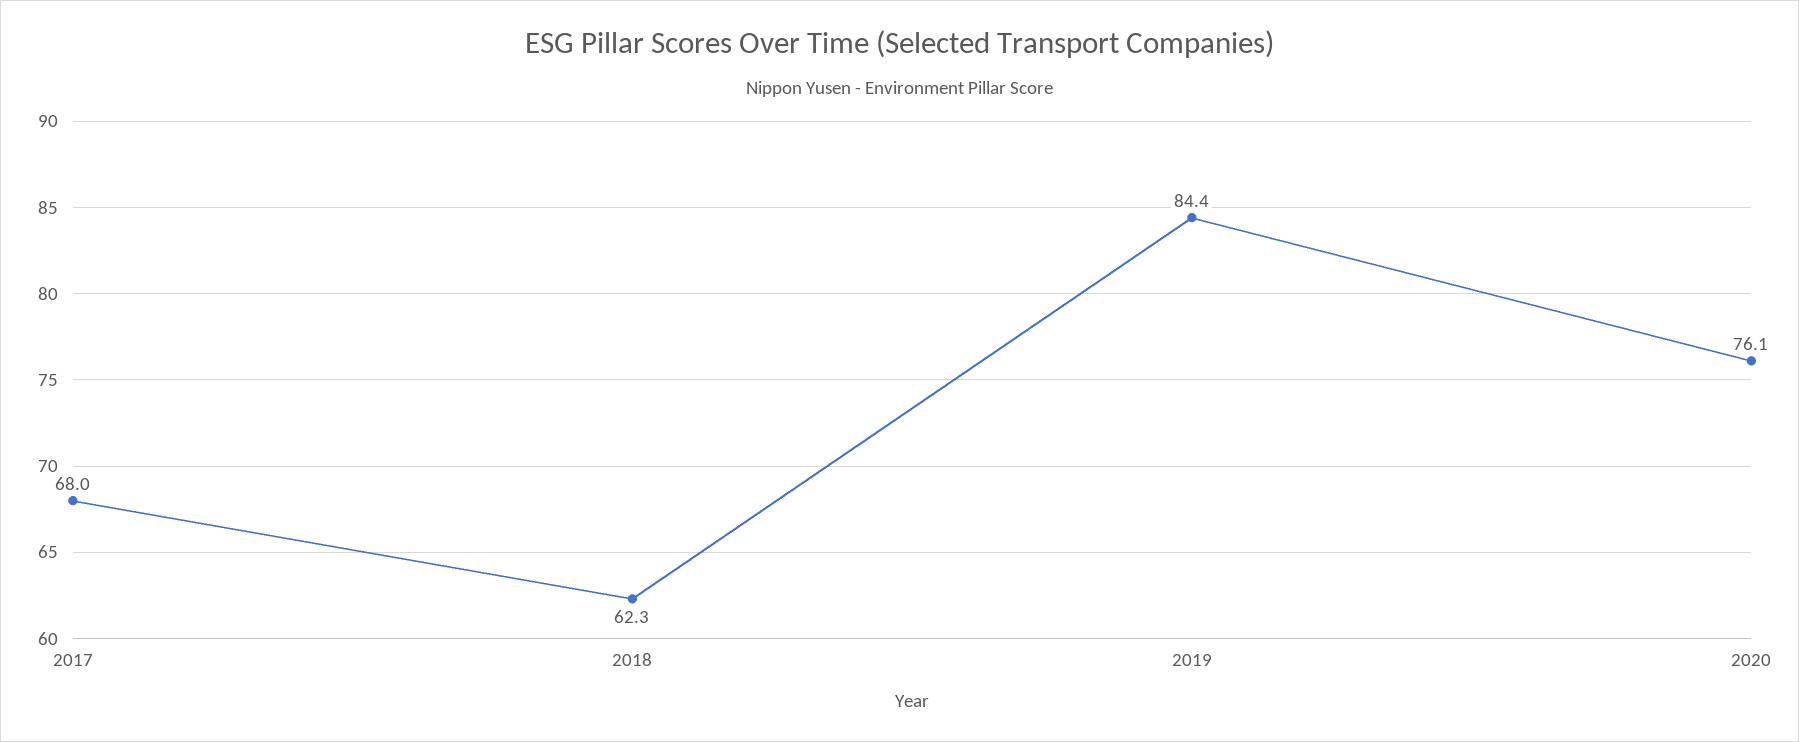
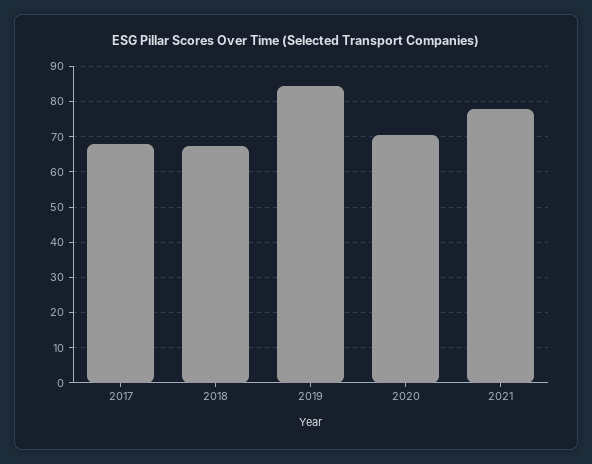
2018: 62.3 -> 68
2020: 76.1 -> 70
2021: none -> 78

